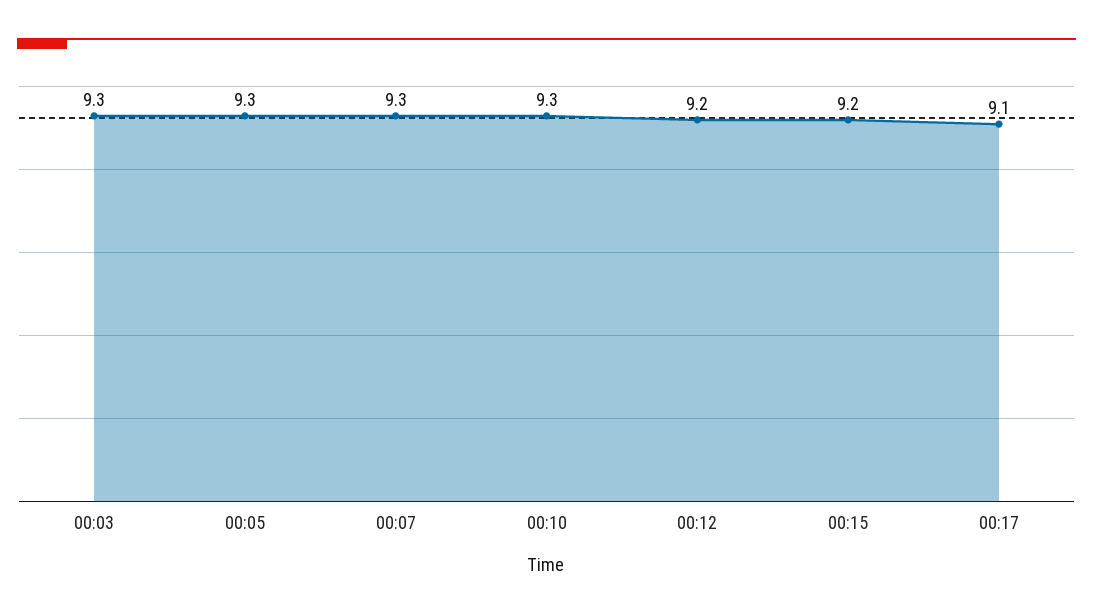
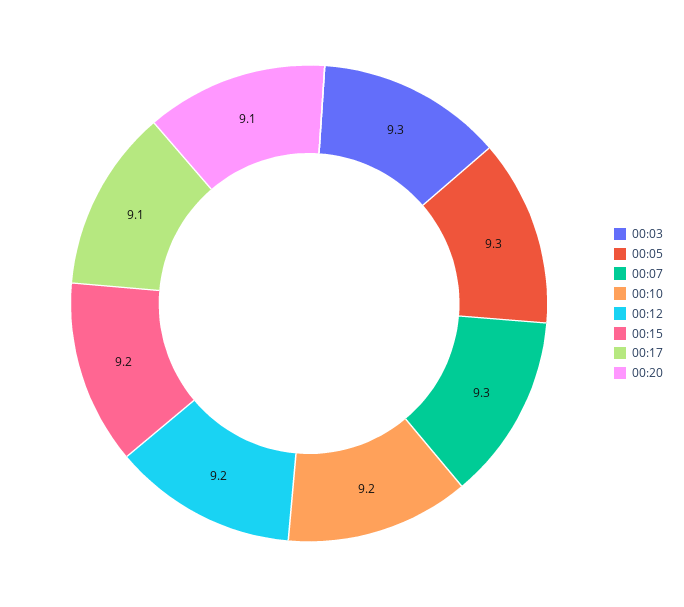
00:10: 9.3 -> 9.2
00:20: none -> 9.1

